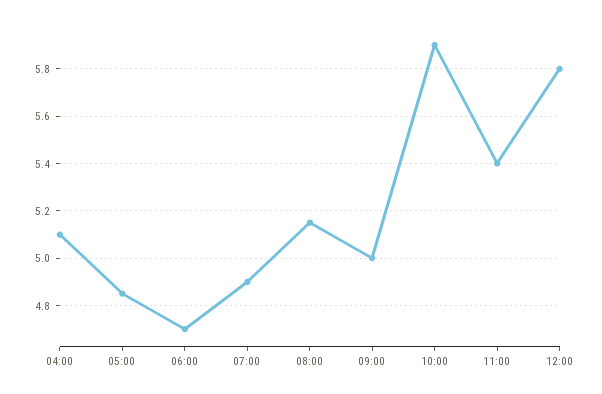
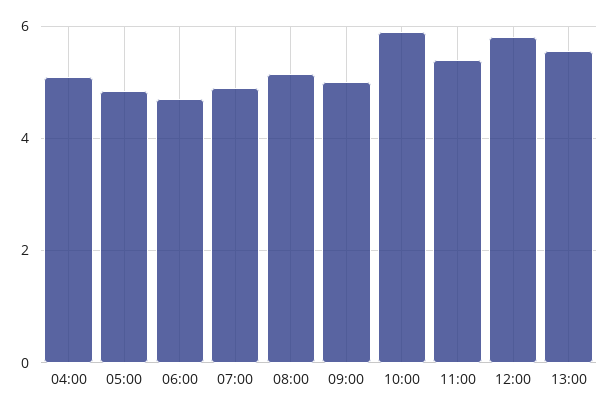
13:00: none -> 5.6

